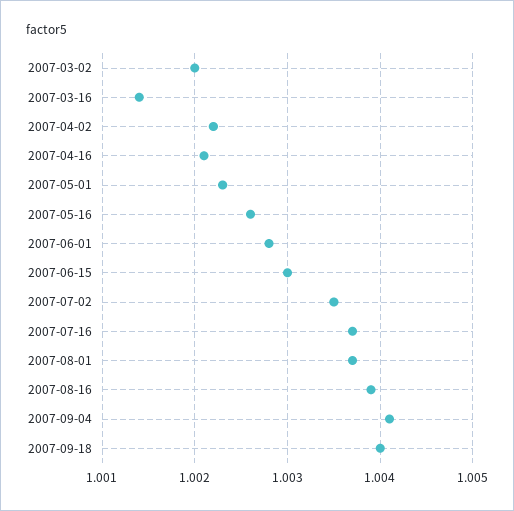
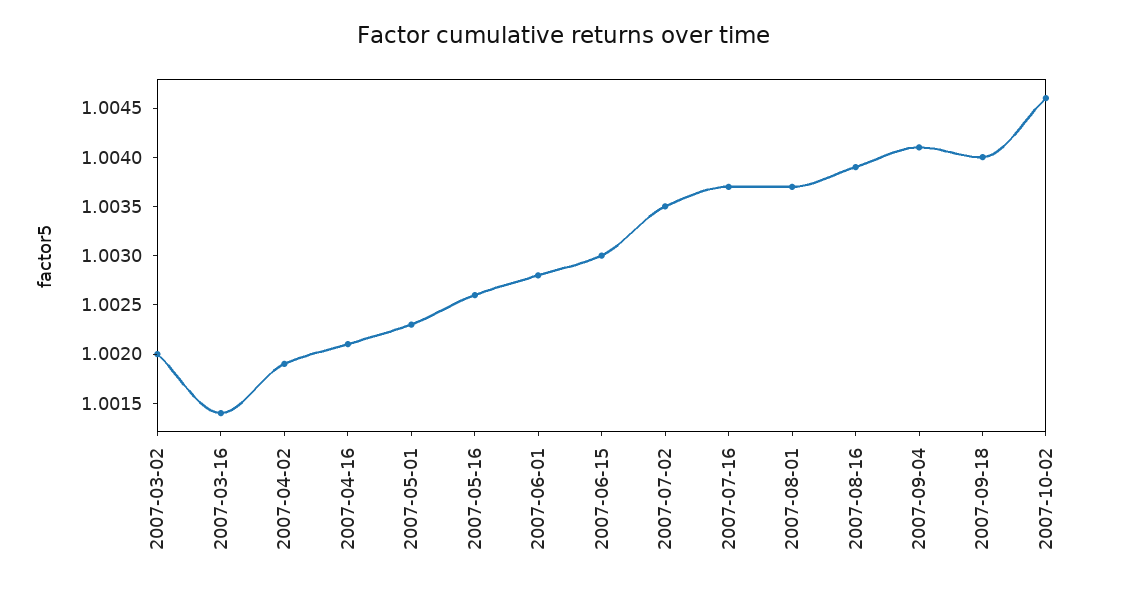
2007-04-02: 1.0022 -> 1.0019
2007-10-02: none -> 1.0046

